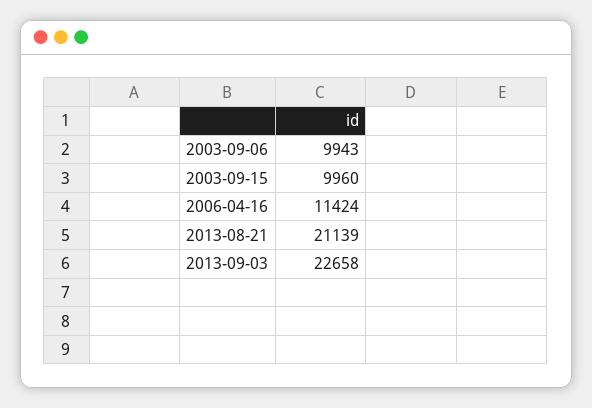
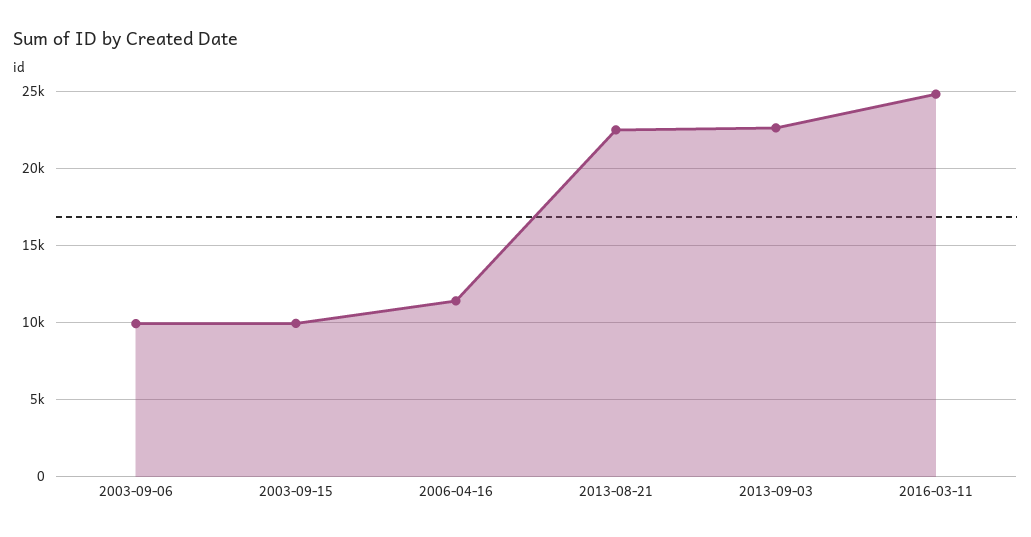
2013-08-21: 21139 -> 22500
2016-03-11: none -> 25000

